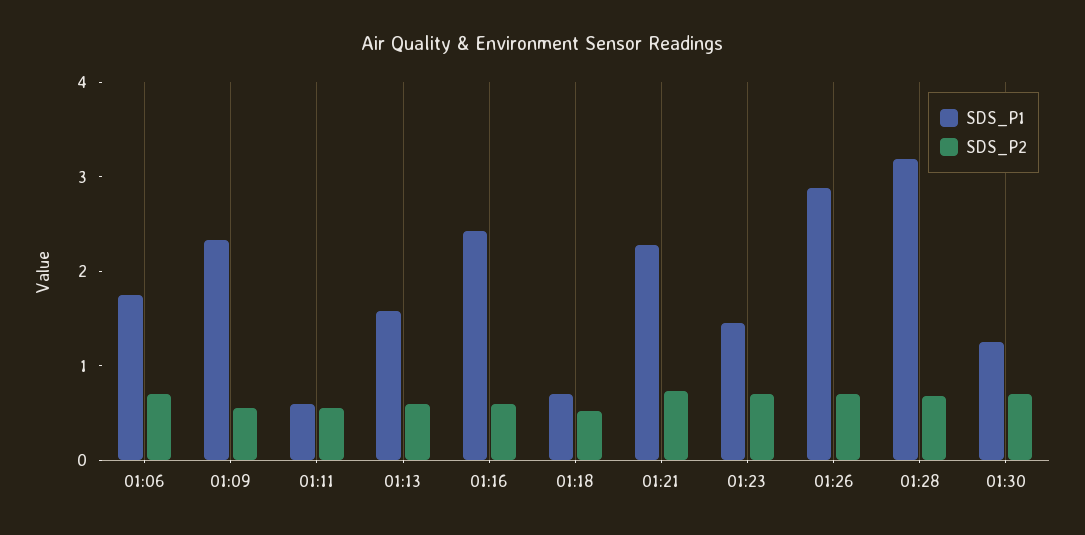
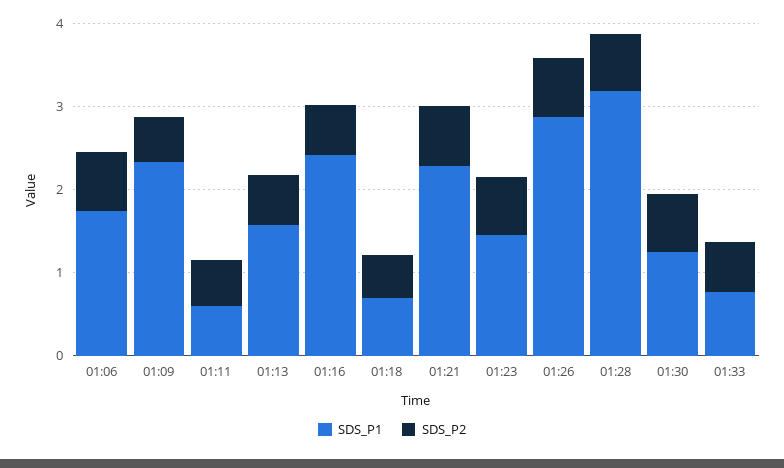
SDS_P1, 01:33: none -> 0.8
SDS_P2, 01:33: none -> 0.6

